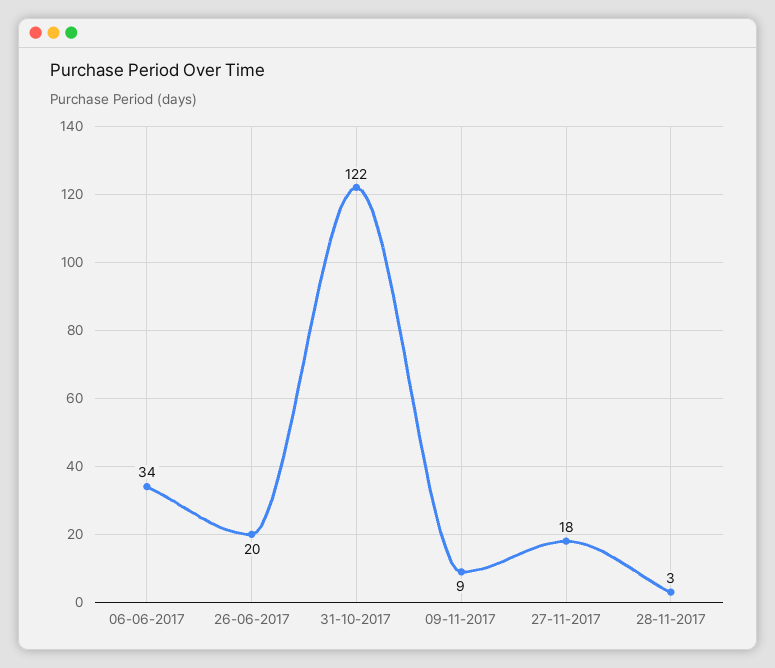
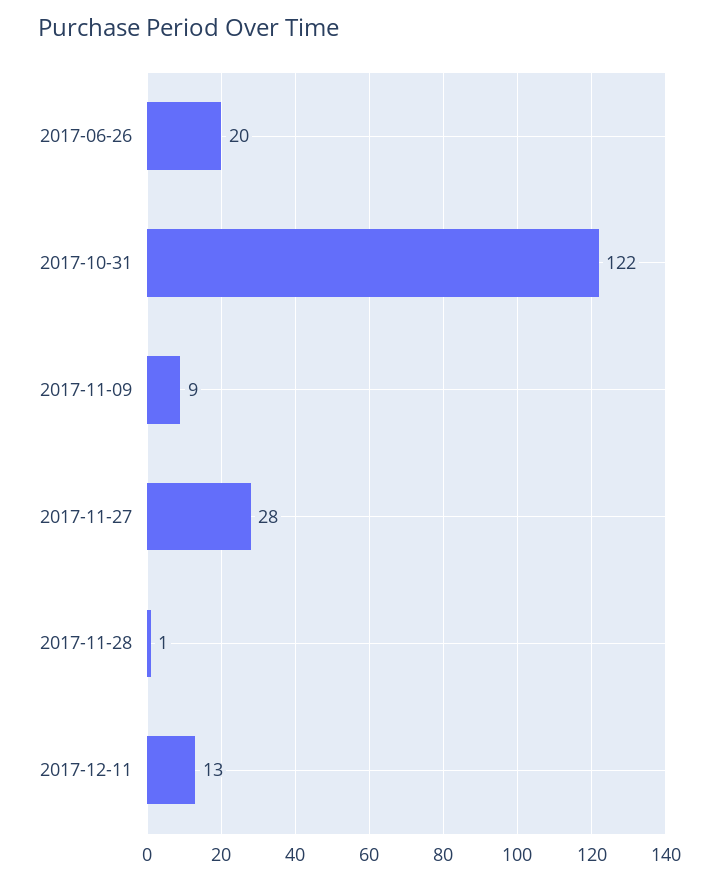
06-06-2017: 34 -> none
27-11-2017: 18 -> 28
28-11-2017: 3 -> 1
2017-12-11: none -> 13

